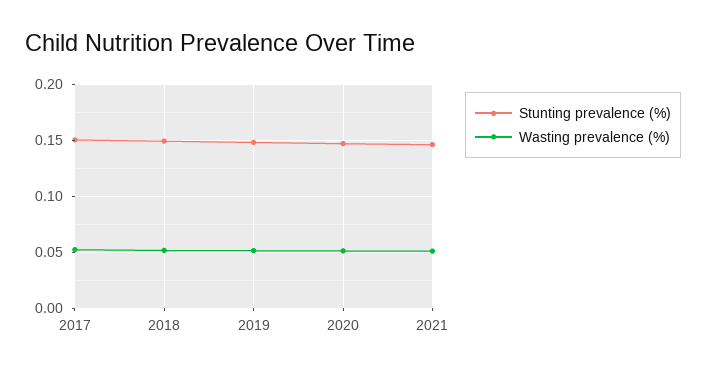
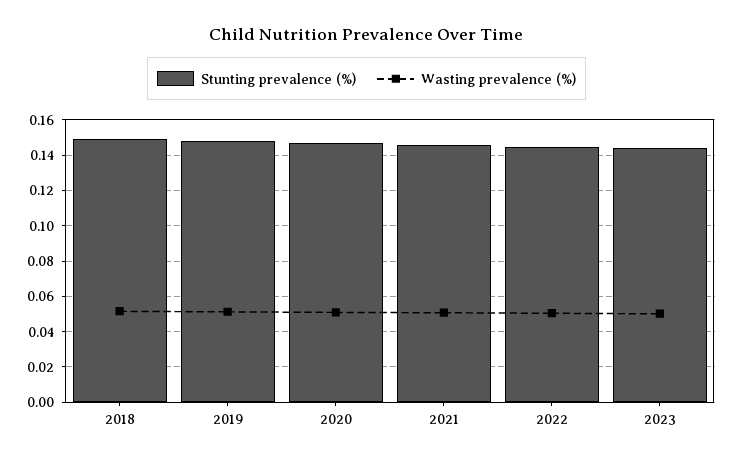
Stunting prevalence (%), 2017: 0.15 -> none
Wasting prevalence (%), 2017: 0.05 -> none
Stunting prevalence (%), 2022: none -> 0.145
Wasting prevalence (%), 2022: none -> 0.05
Stunting prevalence (%), 2023: none -> 0.145
Wasting prevalence (%), 2023: none -> 0.05

